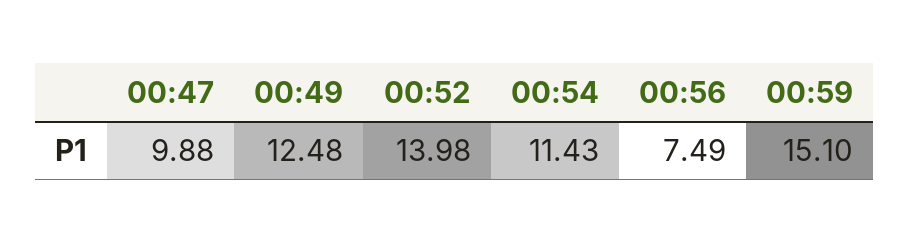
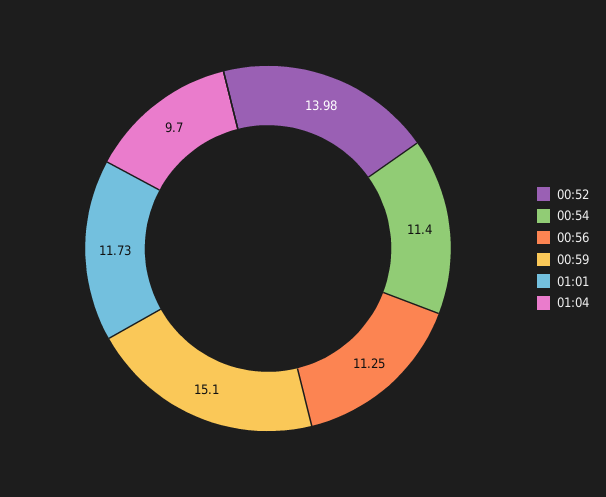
00:47: 9.88 -> none
00:49: 12.48 -> none
00:54: 11.43 -> 11.4
00:56: 7.49 -> 11.25
01:01: none -> 11.73
01:04: none -> 9.7

